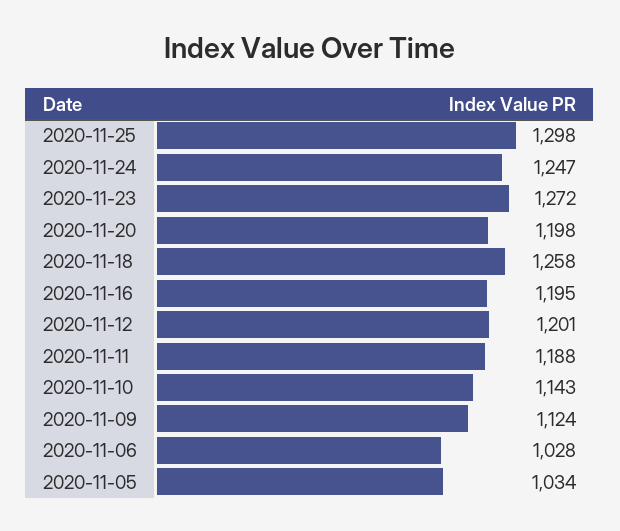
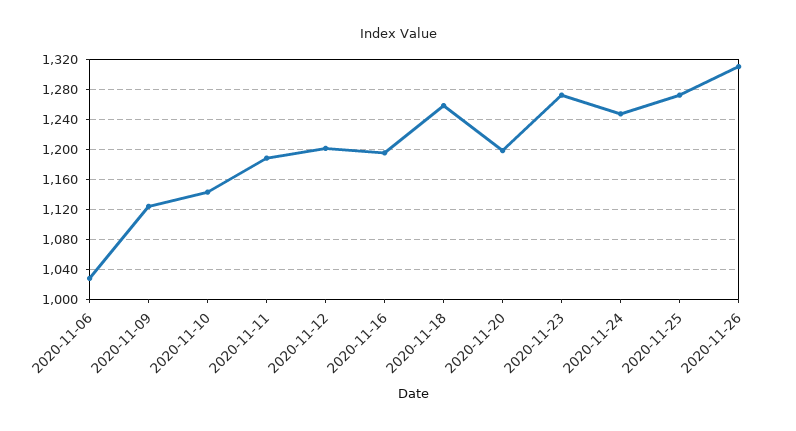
2020-11-25: 1298 -> 1270
2020-11-05: 1034 -> none
2020-11-26: none -> 1310

